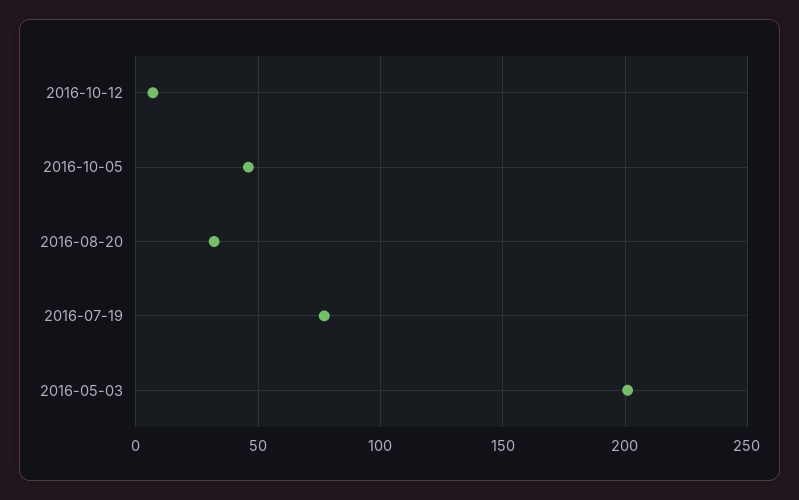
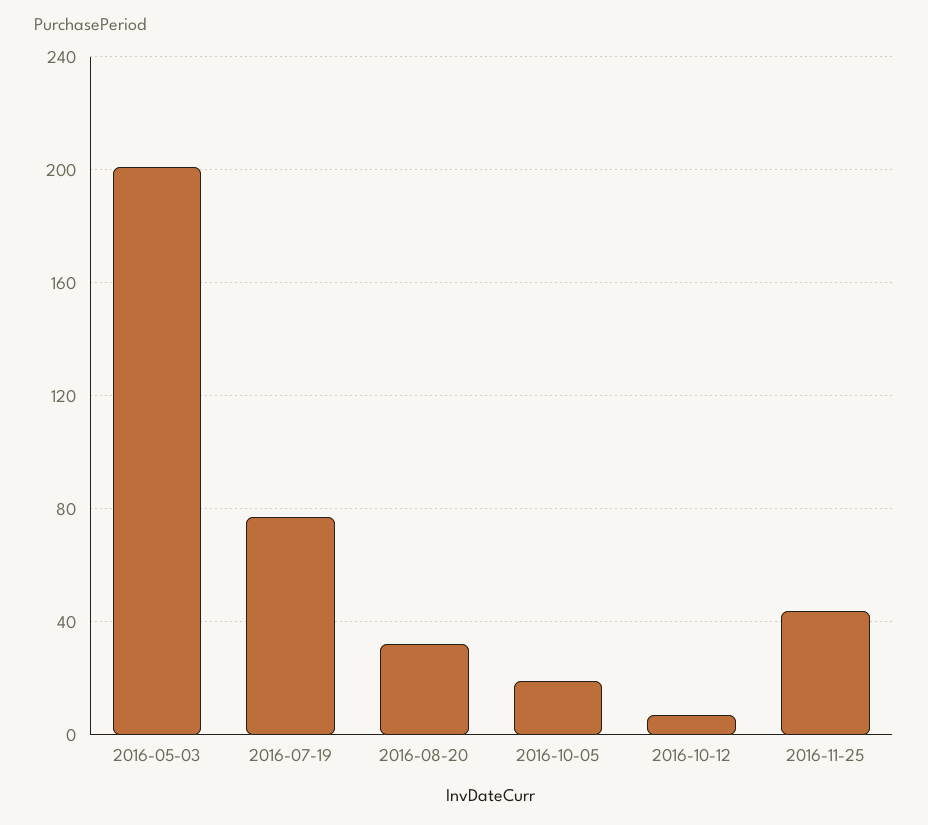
2016-10-05: 45 -> 20
2016-11-25: none -> 45

